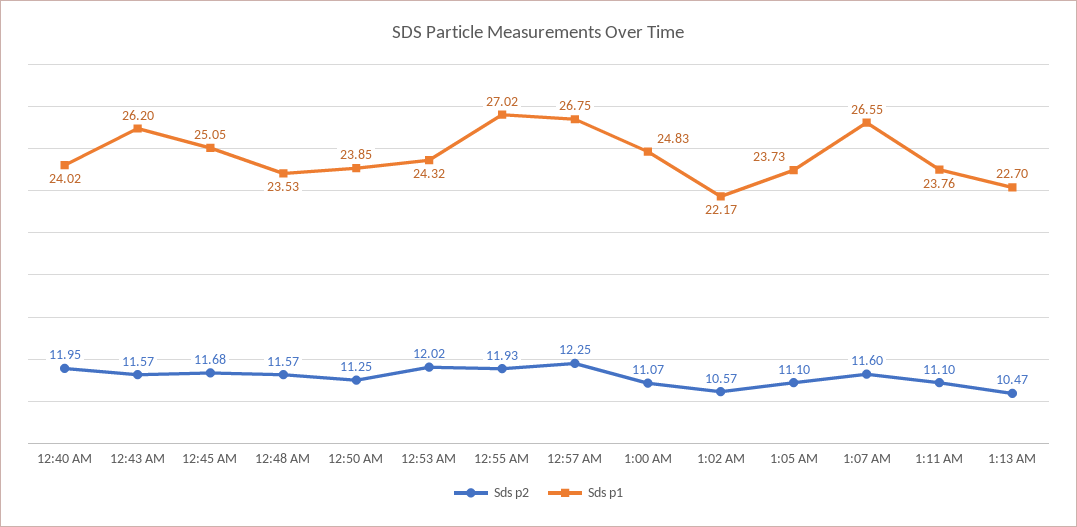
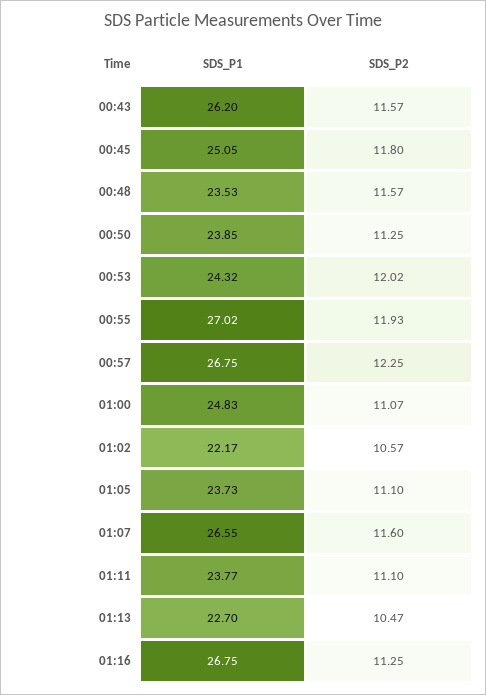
Sds p2, 12:40 AM: 11.95 -> none
Sds p1, 12:40 AM: 24.02 -> none
Sds p2, 12:45 AM: 11.68 -> 11.8
Sds p1, 1:11 AM: 23.76 -> 23.77
Sds p1, 01:16: none -> 26.75
Sds p2, 01:16: none -> 11.25

